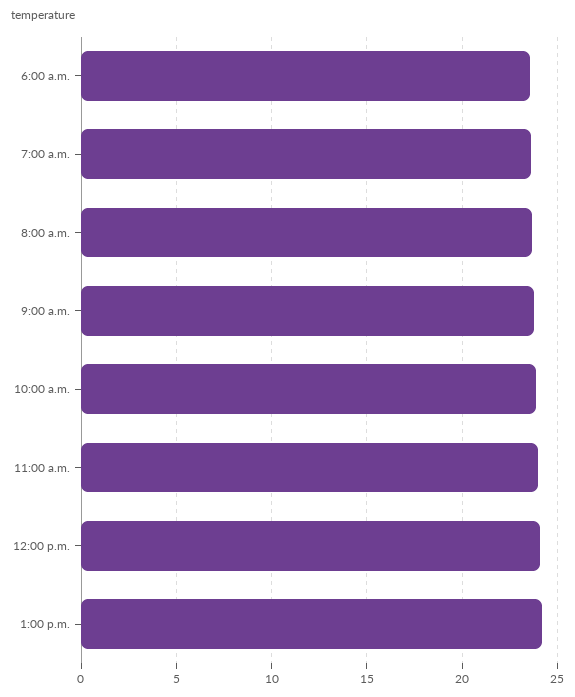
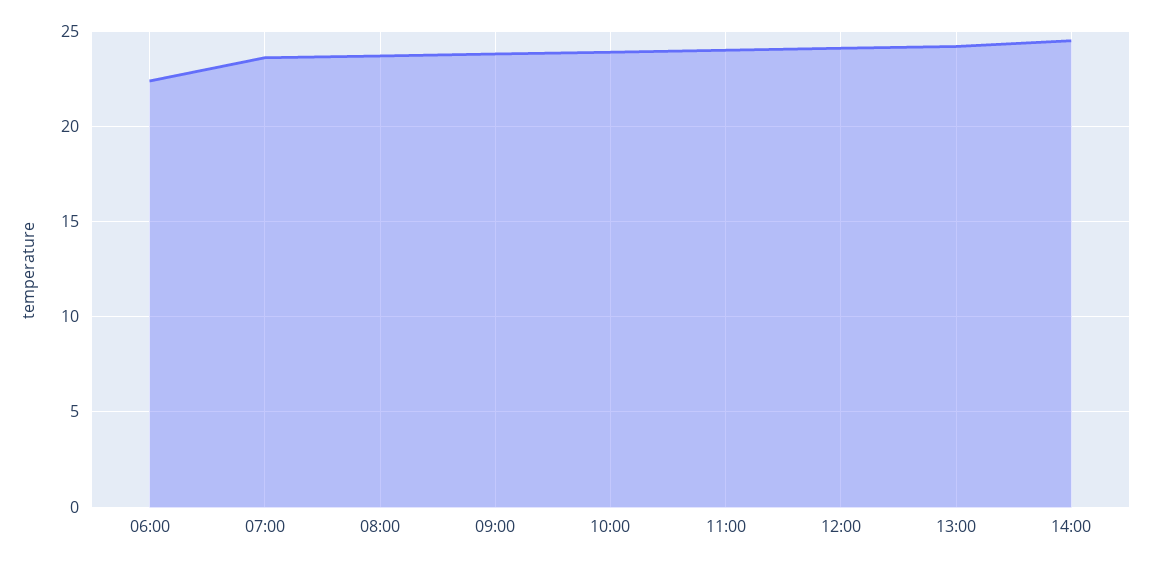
6:00 a.m.: 23.5 -> 22.5
14:00: none -> 24.5

